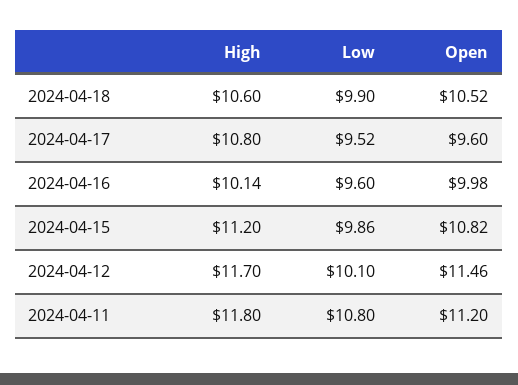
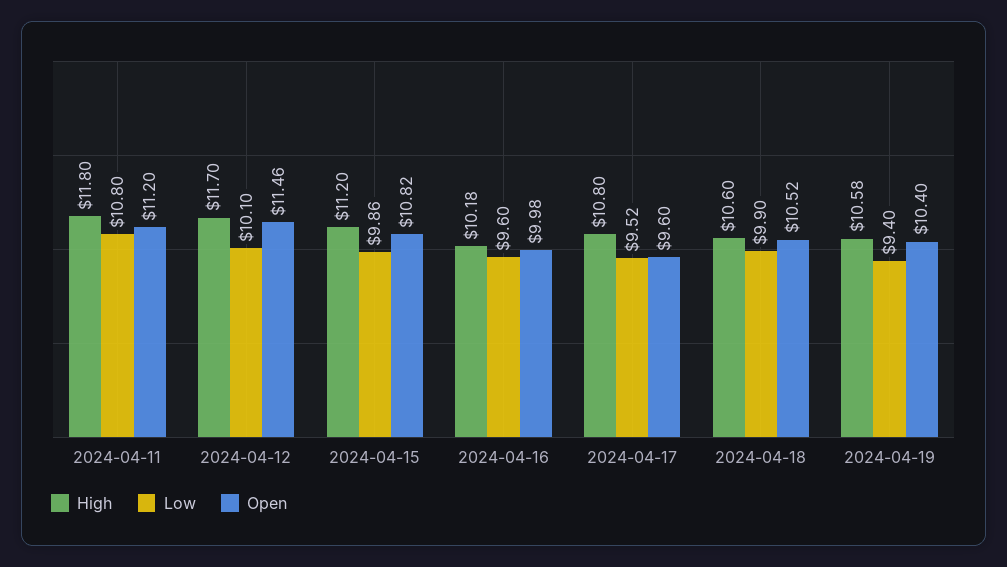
High, 2024-04-16: 10.14 -> 10.18
High, 2024-04-19: none -> 10.58
Low, 2024-04-19: none -> 9.4
Open, 2024-04-19: none -> 10.4

